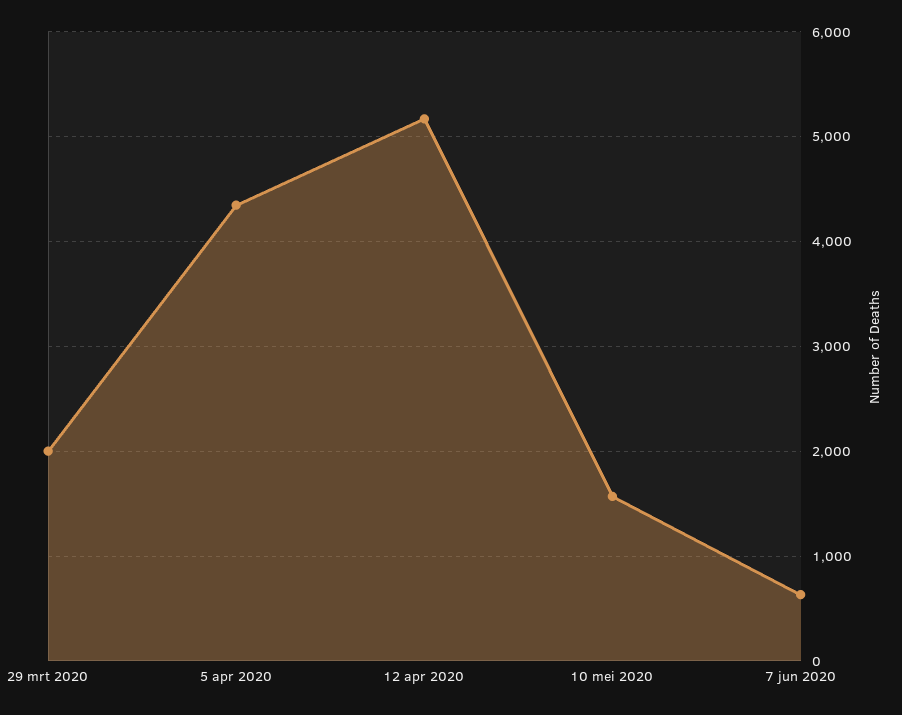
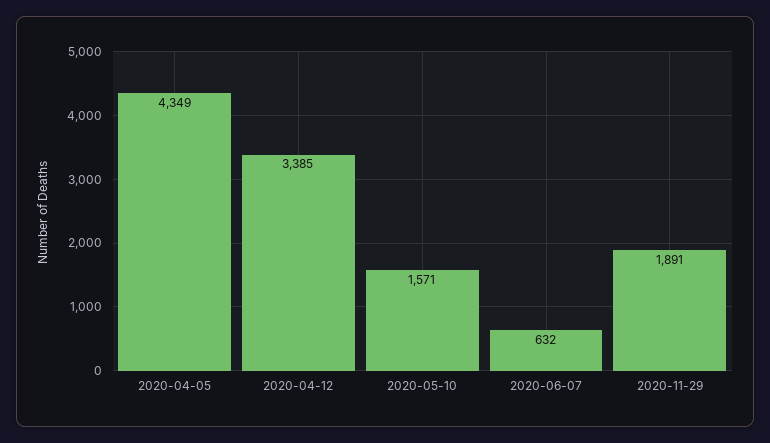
29 mrt 2020: 2000 -> none
12 apr 2020: 5200 -> 3385
2020-11-29: none -> 1891

